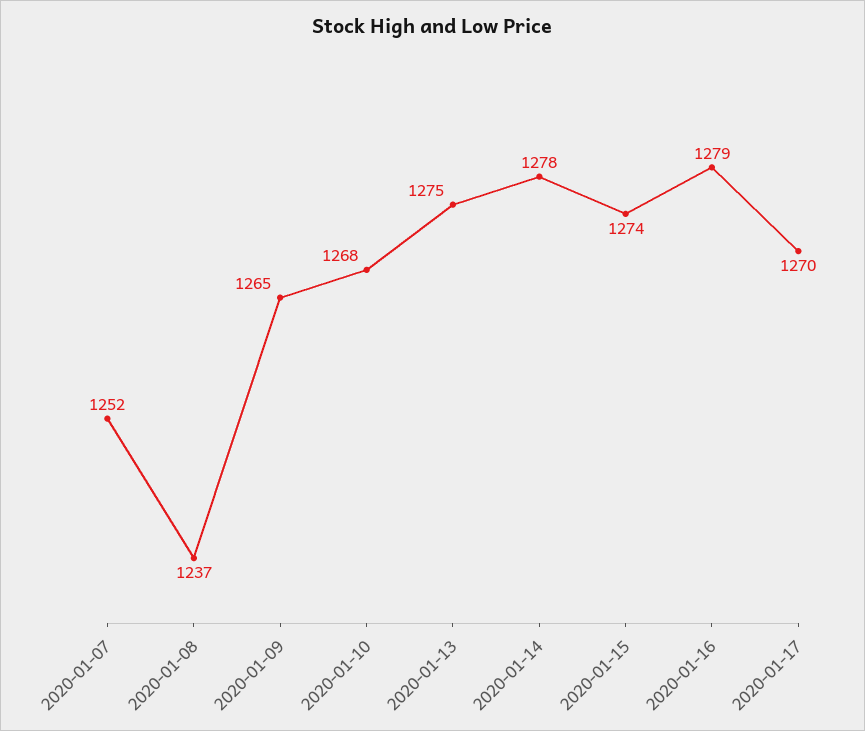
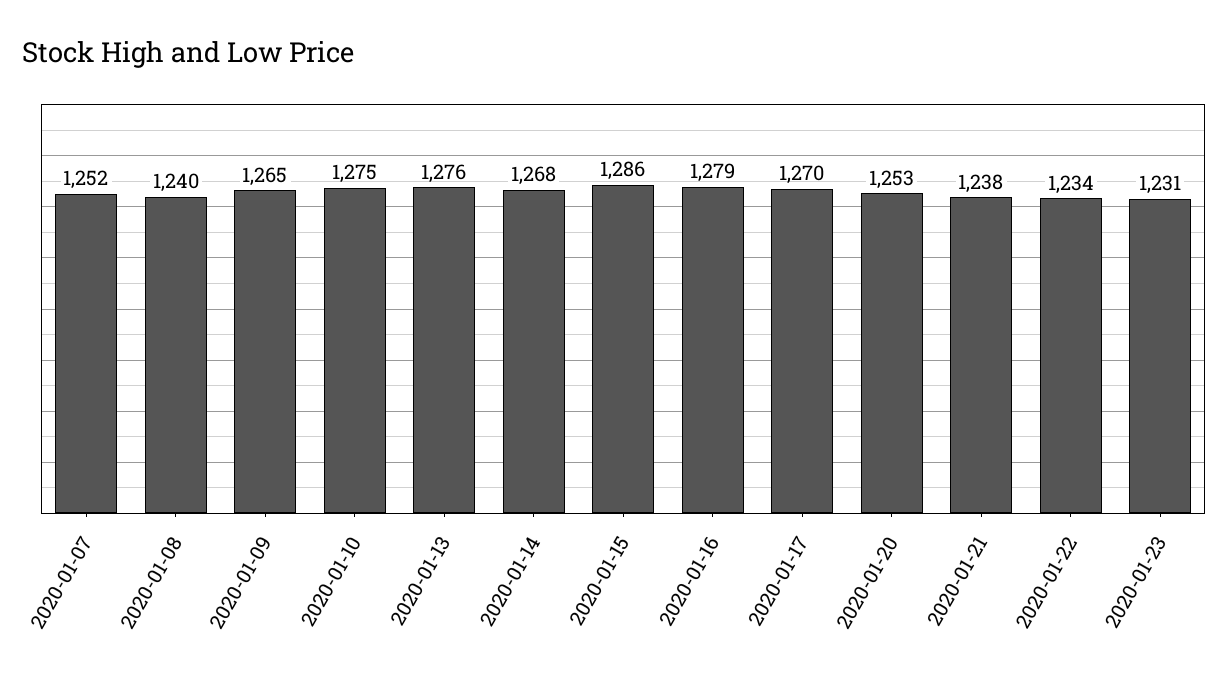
2020-01-08: 1237 -> 1240
2020-01-10: 1268 -> 1275
2020-01-13: 1275 -> 1276
2020-01-14: 1278 -> 1268
2020-01-15: 1274 -> 1286
2020-01-20: none -> 1253
2020-01-21: none -> 1238
2020-01-22: none -> 1234
2020-01-23: none -> 1231

